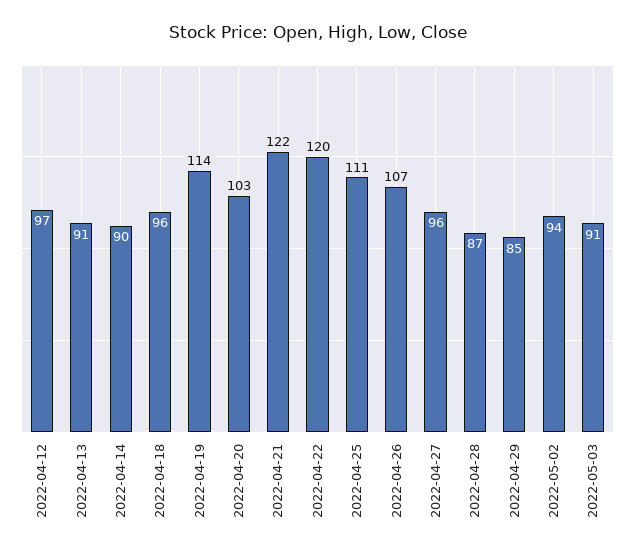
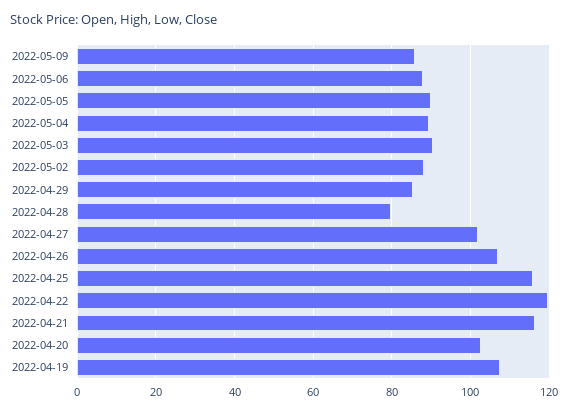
2022-04-12: 97 -> none
2022-04-13: 91 -> none
2022-04-14: 90 -> none
2022-04-18: 96 -> none
2022-04-19: 114 -> 108
2022-04-21: 122 -> 116
2022-04-25: 111 -> 116
2022-04-27: 96 -> 102
2022-04-28: 87 -> 80
2022-05-02: 94 -> 88
2022-05-09: none -> 86
2022-05-06: none -> 88
2022-05-05: none -> 90
2022-05-04: none -> 90

